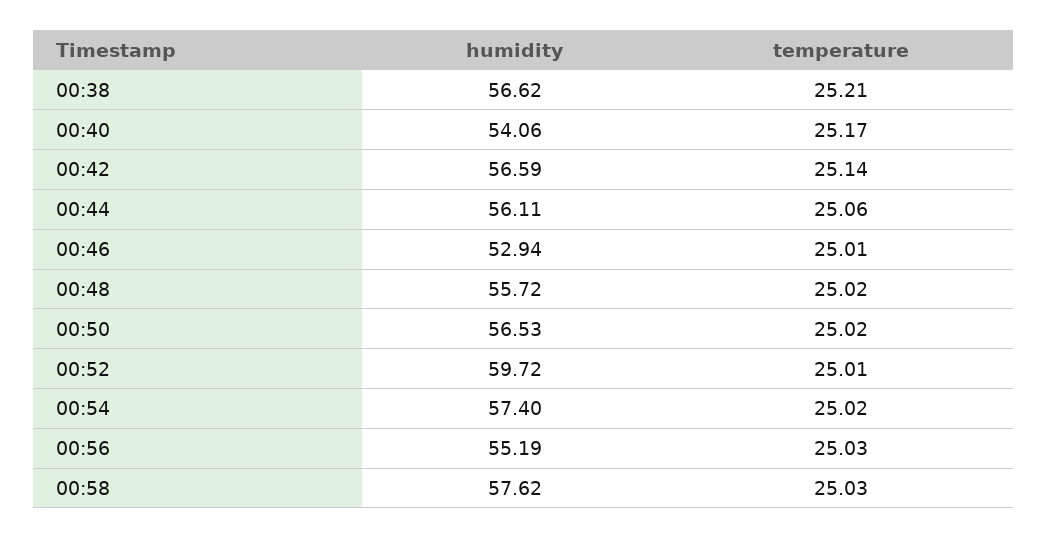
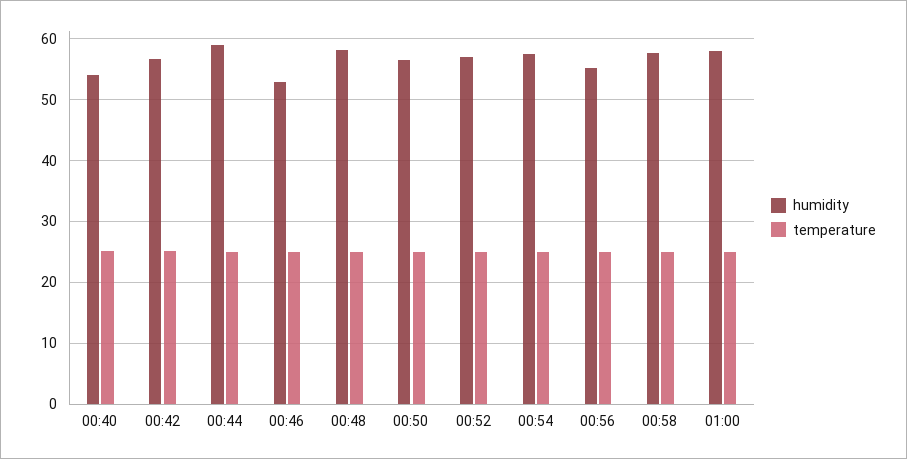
humidity, 00:38: 56.62 -> none
temperature, 00:38: 25.21 -> none
humidity, 00:44: 56.11 -> 59
humidity, 00:48: 55.72 -> 58
humidity, 00:52: 59.72 -> 57
humidity, 01:00: none -> 58
temperature, 01:00: none -> 25

